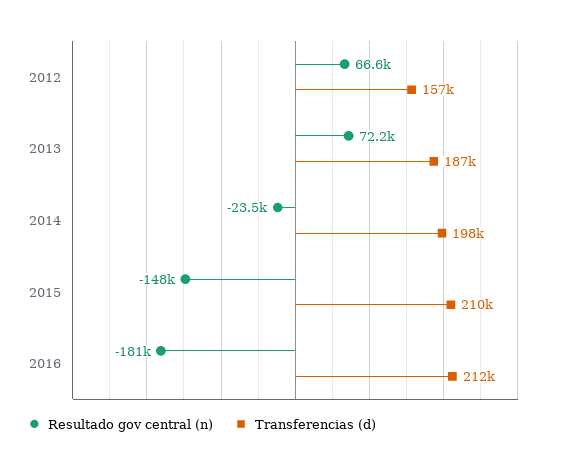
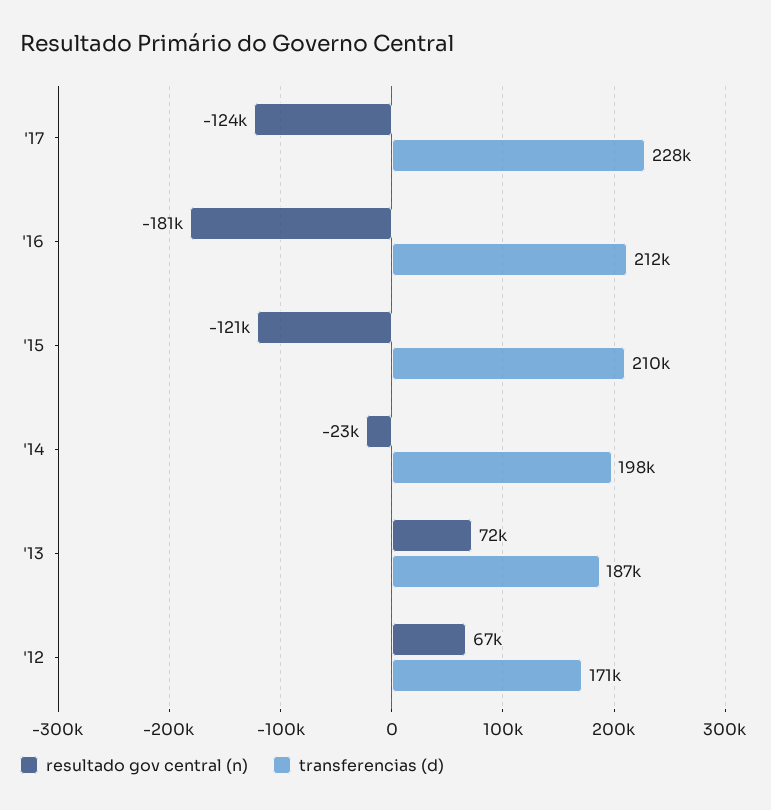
Transferencias (d), 2012: 157000 -> 171000
Resultado gov central (n), 2015: -148000 -> -121000
Resultado gov central (n), '17: none -> -124000
Transferencias (d), '17: none -> 228000

